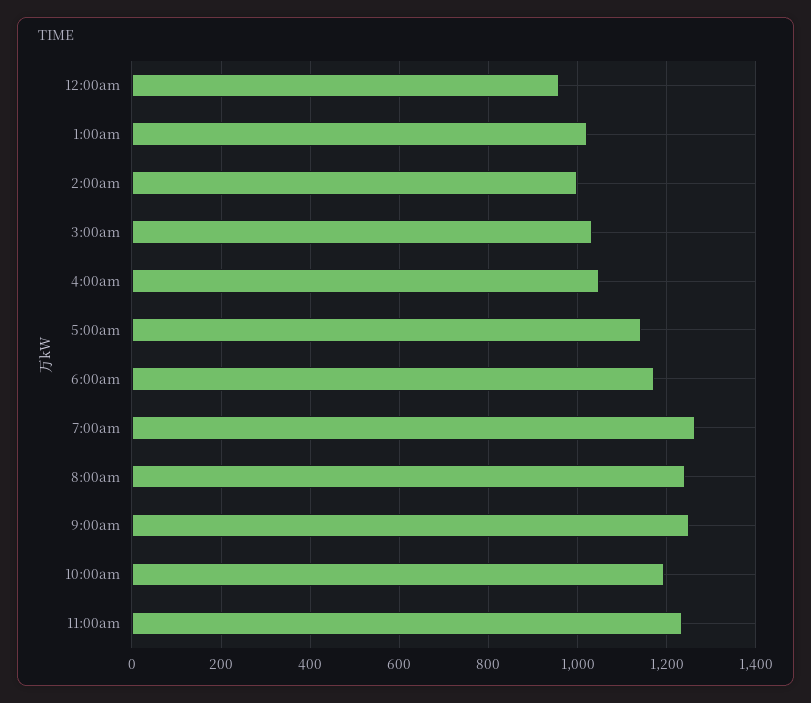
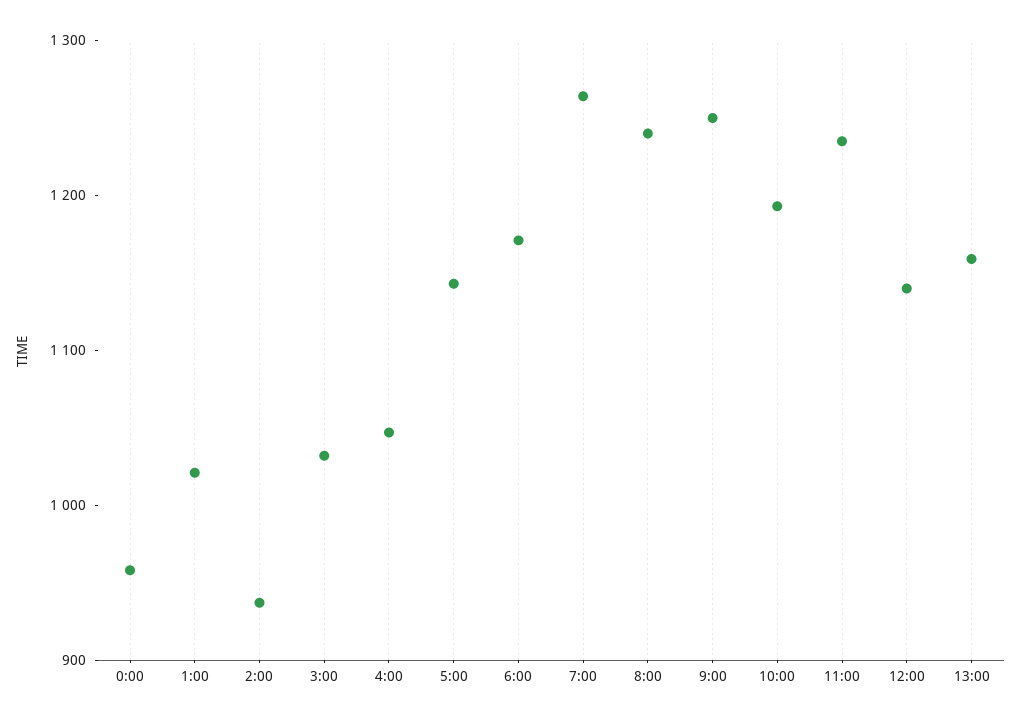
2:00am: 1000 -> 940
12:00: none -> 1140
13:00: none -> 1160

